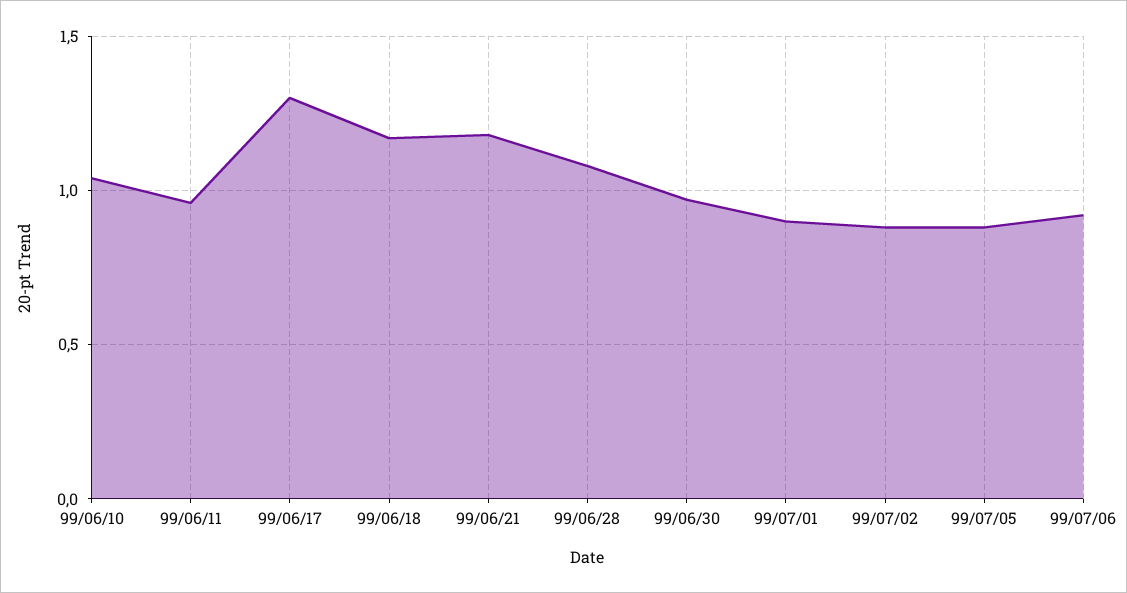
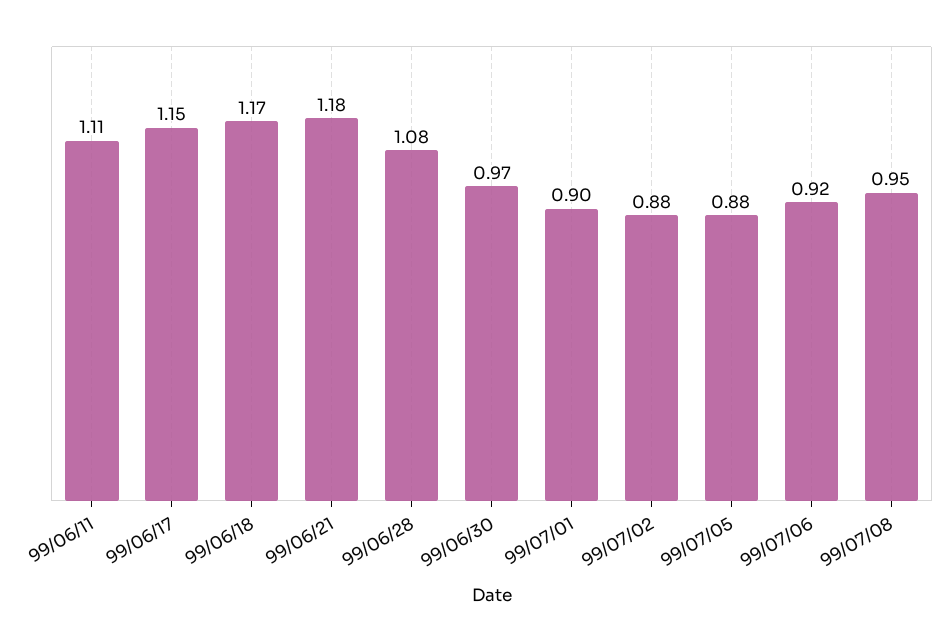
99/06/10: 1.05 -> none
99/06/11: 0.95 -> 1.11
99/06/17: 1.3 -> 1.15
99/07/08: none -> 0.95

